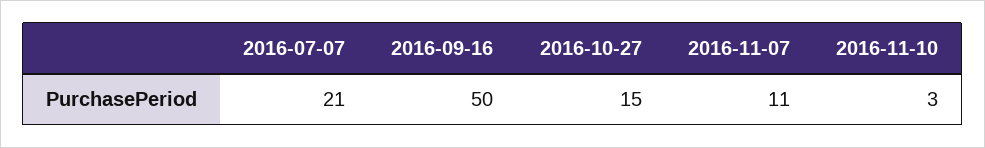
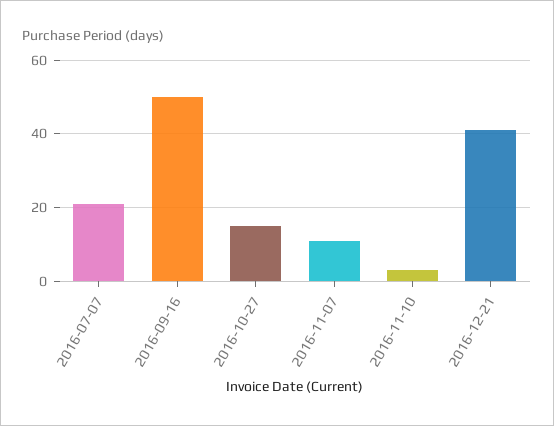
2016-12-21: none -> 40

